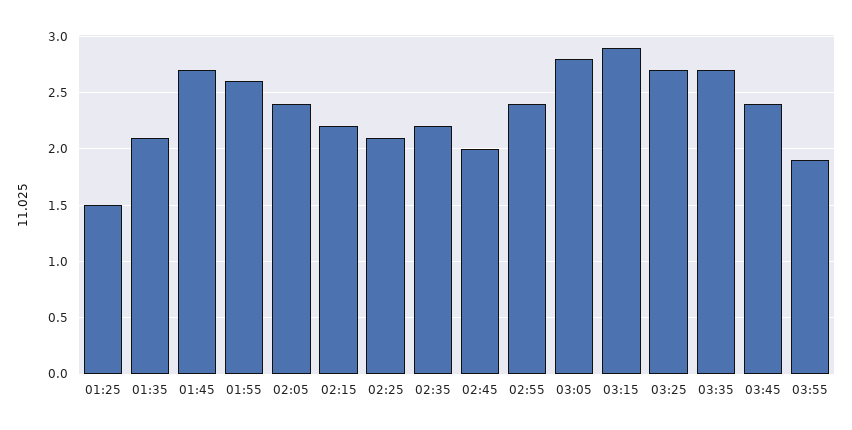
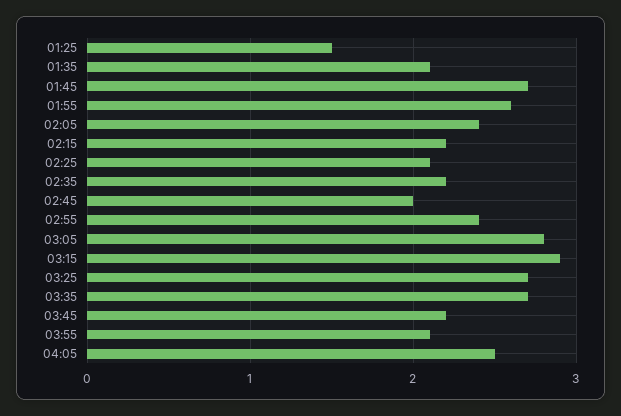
03:45: 2.4 -> 2.2
03:55: 1.9 -> 2.1
04:05: none -> 2.5

